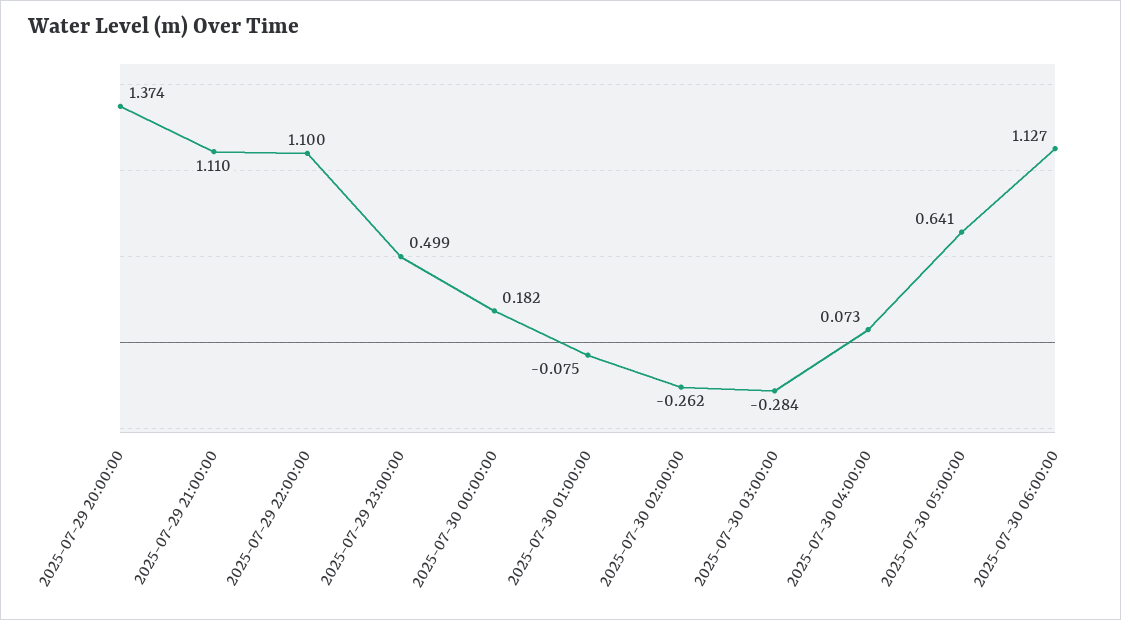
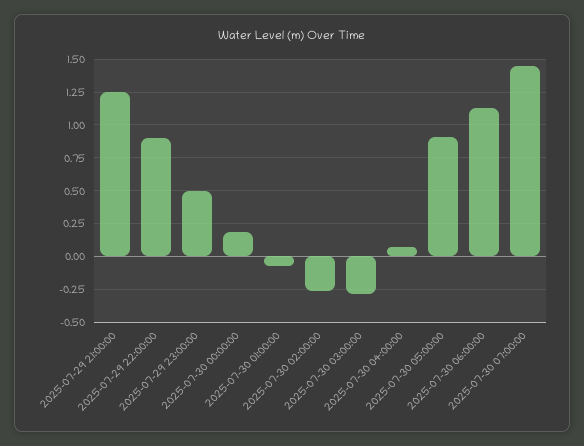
2025-07-29 20:00:00: 1.374 -> none
2025-07-29 21:00:00: 1.11 -> 1.25
2025-07-29 22:00:00: 1.1 -> 0.9
2025-07-30 05:00:00: 0.641 -> 0.9
2025-07-30 07:00:00: none -> 1.45

